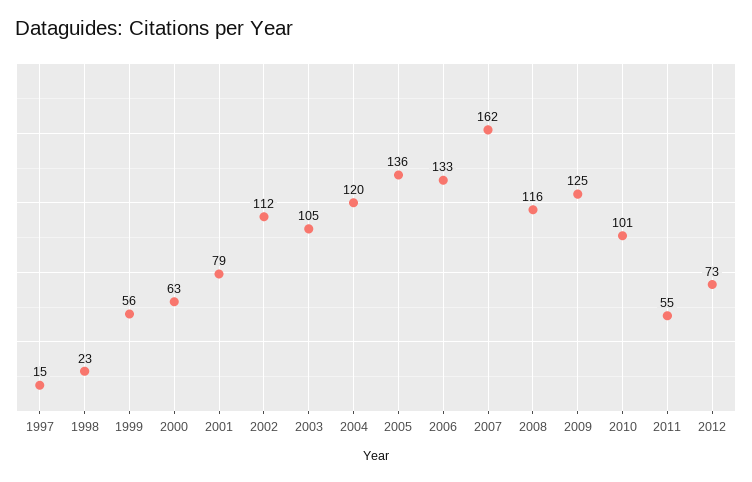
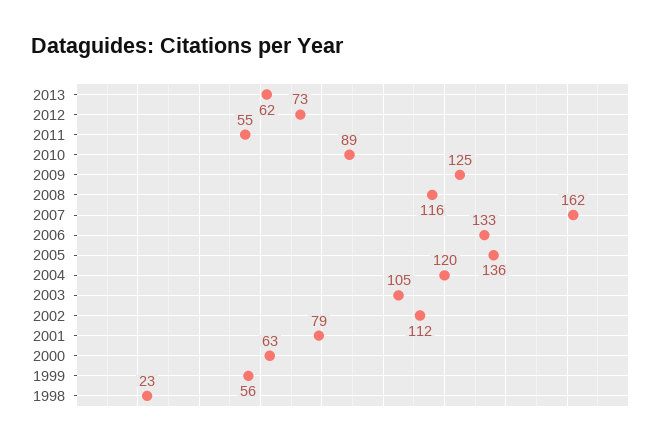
1997: 15 -> none
2010: 101 -> 89
2013: none -> 62

